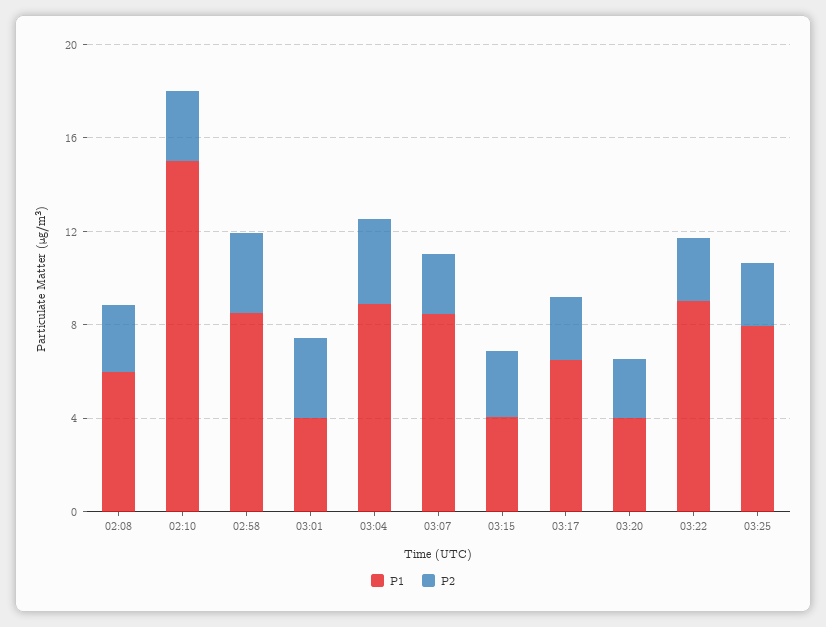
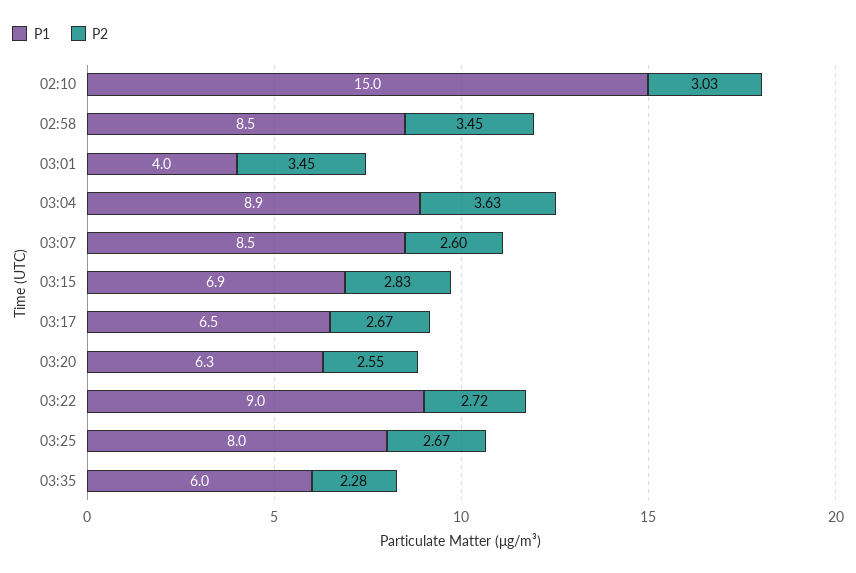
P1, 02:08: 6 -> none
P2, 02:08: 3 -> none
P1, 03:15: 4 -> 6.9
P1, 03:20: 4 -> 6.3
P1, 03:35: none -> 6
P2, 03:35: none -> 2.28

